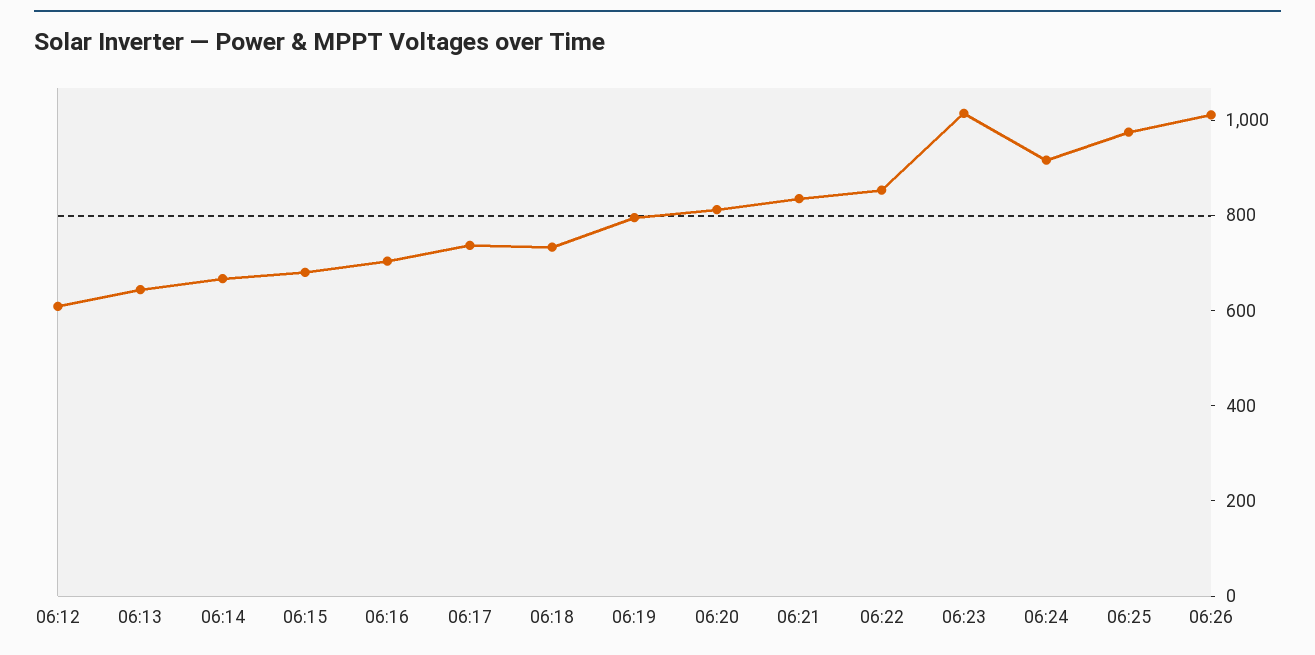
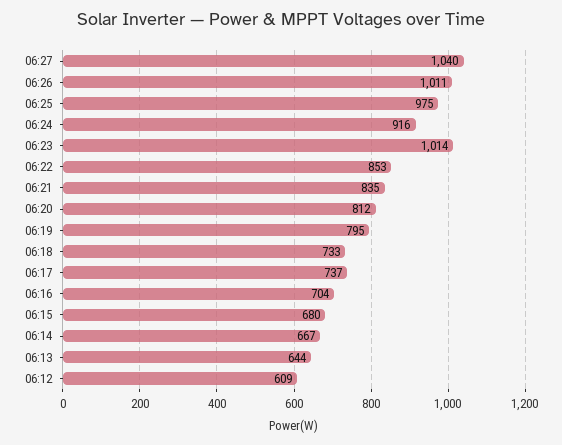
06:27: none -> 1040

